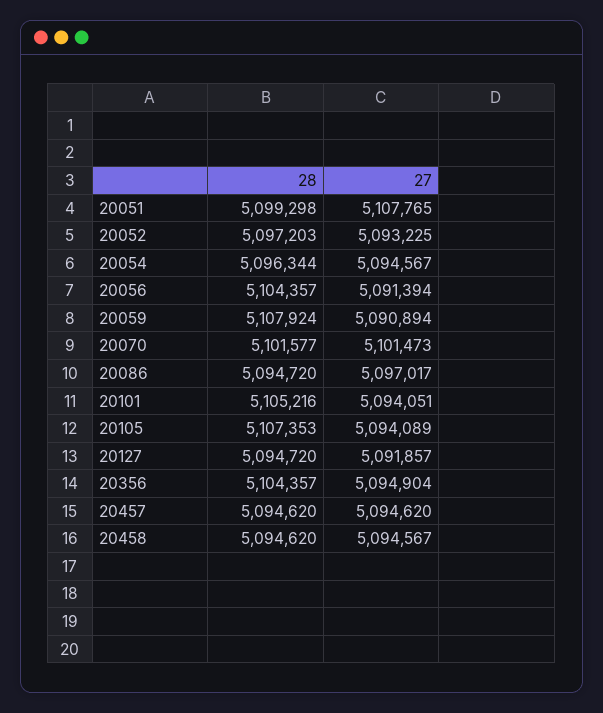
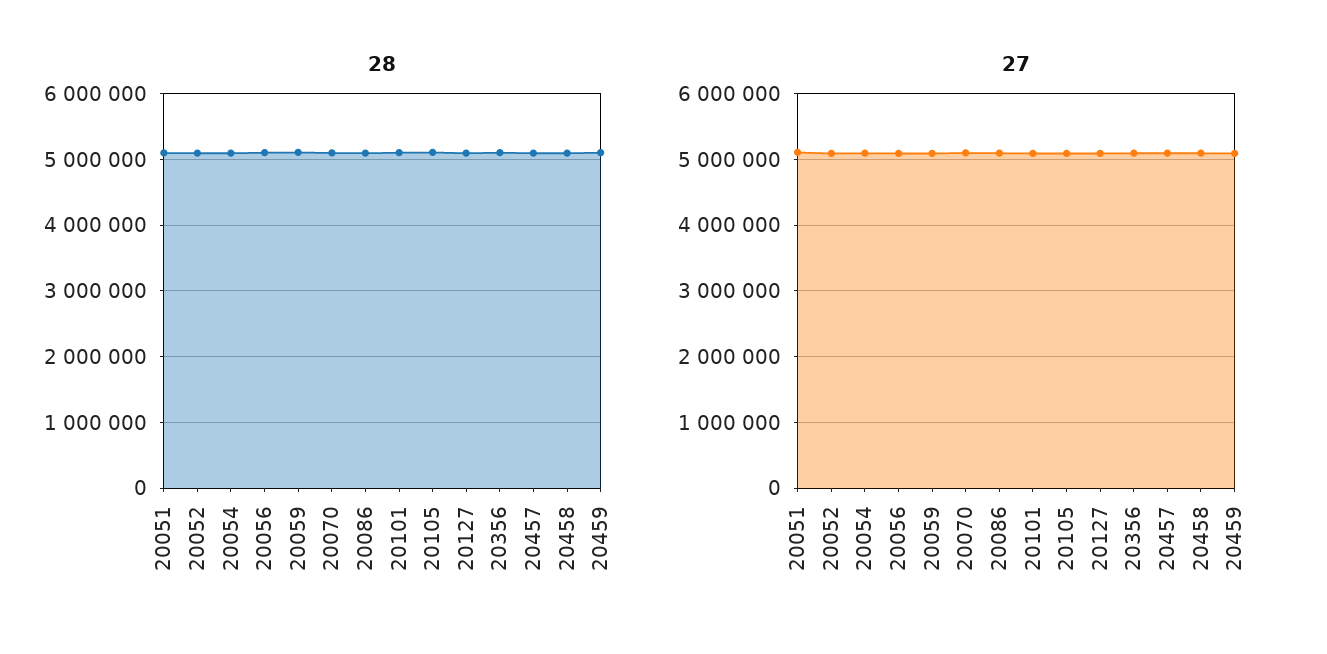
28, 20459: none -> 5100000
27, 20459: none -> 5100000

